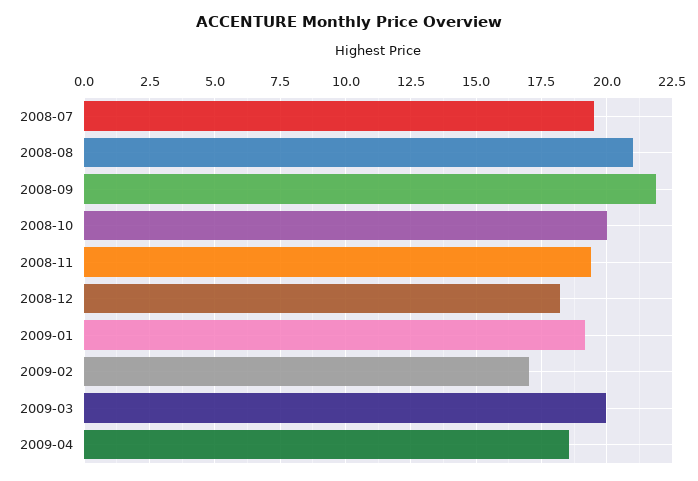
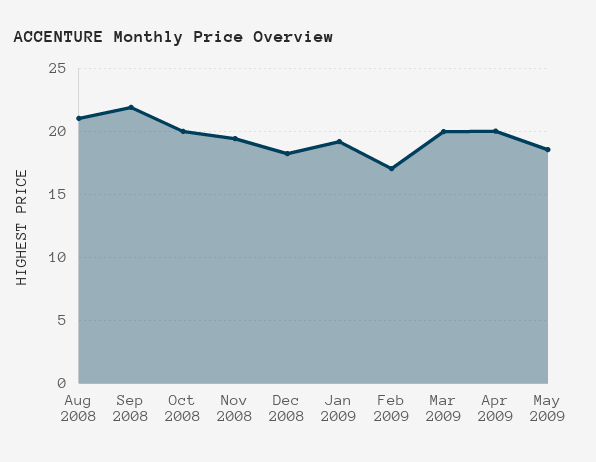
2008-07: 19.5 -> none
2009-04: 18.5 -> 20
May 2009: none -> 18.5

